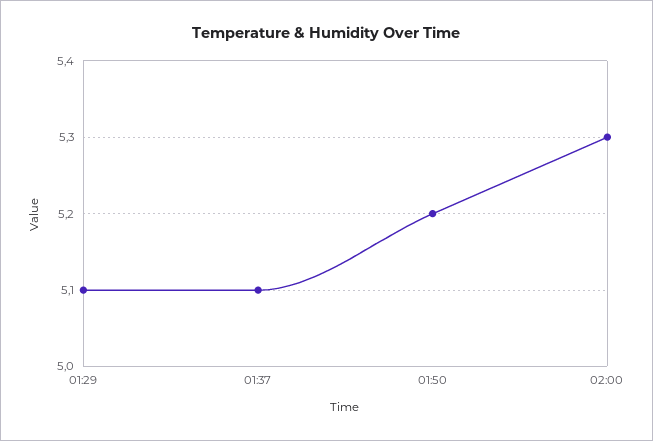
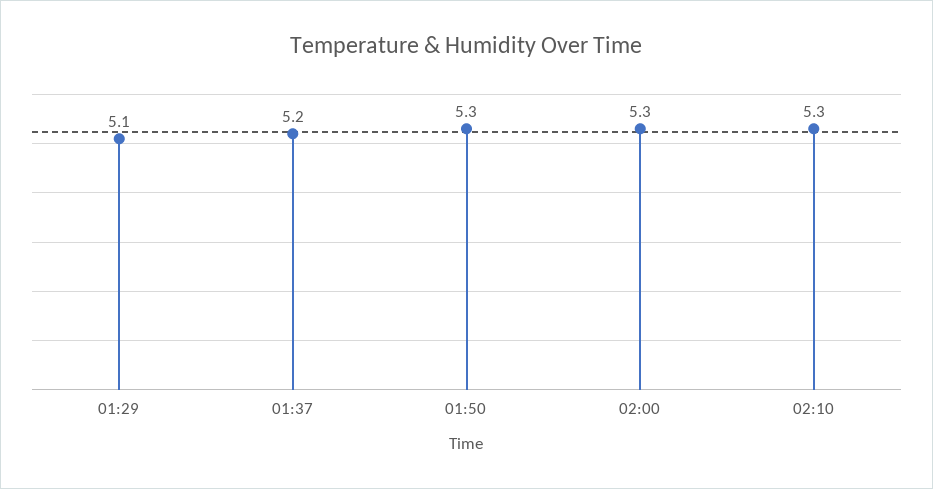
01:37: 5.1 -> 5.2
01:50: 5.2 -> 5.3
02:10: none -> 5.3

